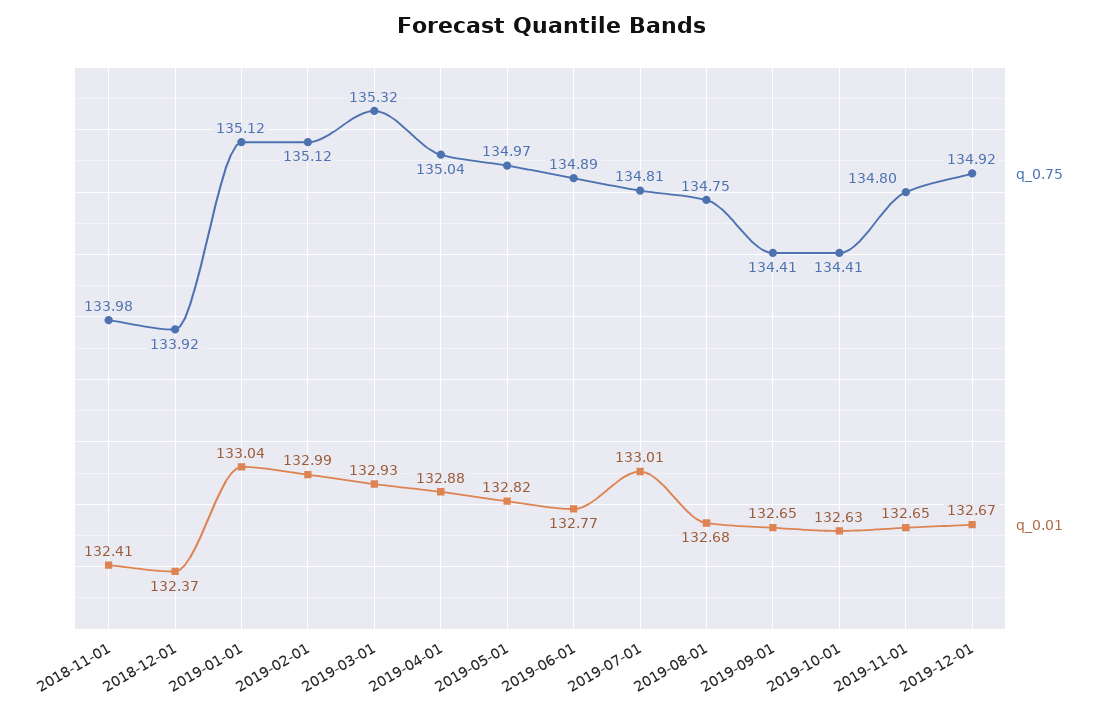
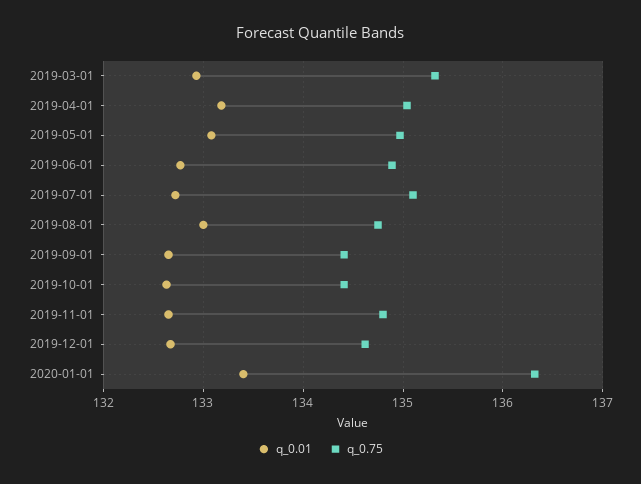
q_0.75, 2018-11-01: 133.98 -> none
q_0.01, 2018-11-01: 132.41 -> none
q_0.75, 2018-12-01: 133.92 -> none
q_0.01, 2018-12-01: 132.37 -> none
q_0.75, 2019-01-01: 135.12 -> none
q_0.01, 2019-01-01: 133.04 -> none
q_0.75, 2019-02-01: 135.12 -> none
q_0.01, 2019-02-01: 132.99 -> none
q_0.01, 2019-04-01: 132.88 -> 133.2
q_0.01, 2019-05-01: 132.82 -> 133.1
q_0.75, 2019-07-01: 134.81 -> 135.1
q_0.01, 2019-07-01: 133.01 -> 132.7
q_0.01, 2019-08-01: 132.68 -> 133
q_0.75, 2019-12-01: 134.92 -> 134.6
q_0.01, 2020-01-01: none -> 133.4
q_0.75, 2020-01-01: none -> 136.3

